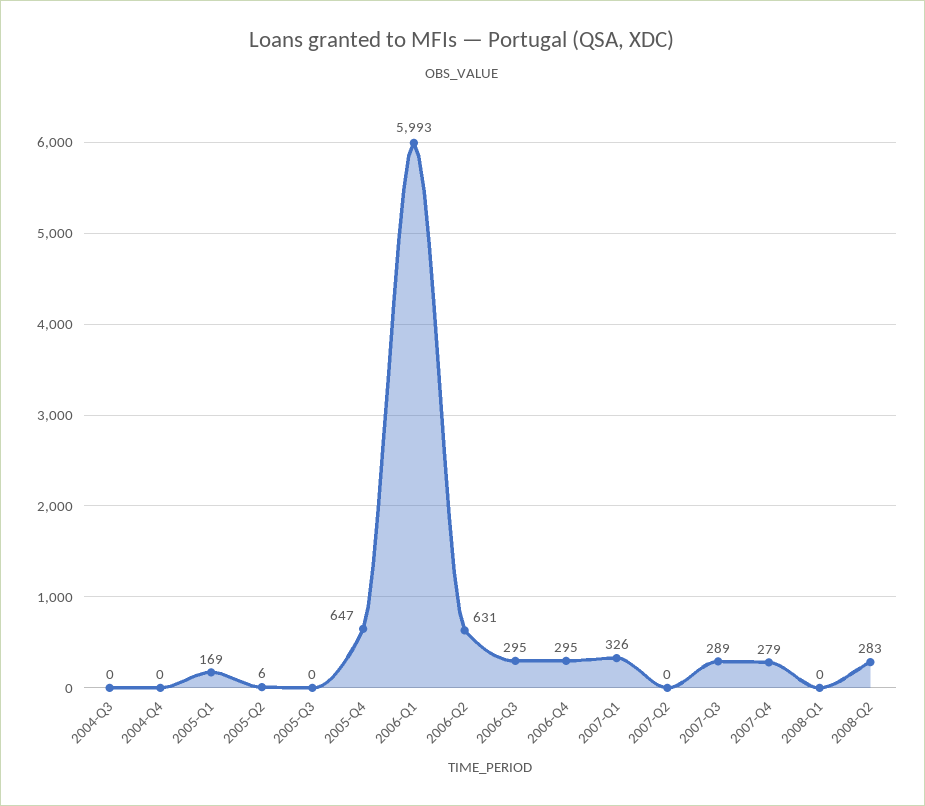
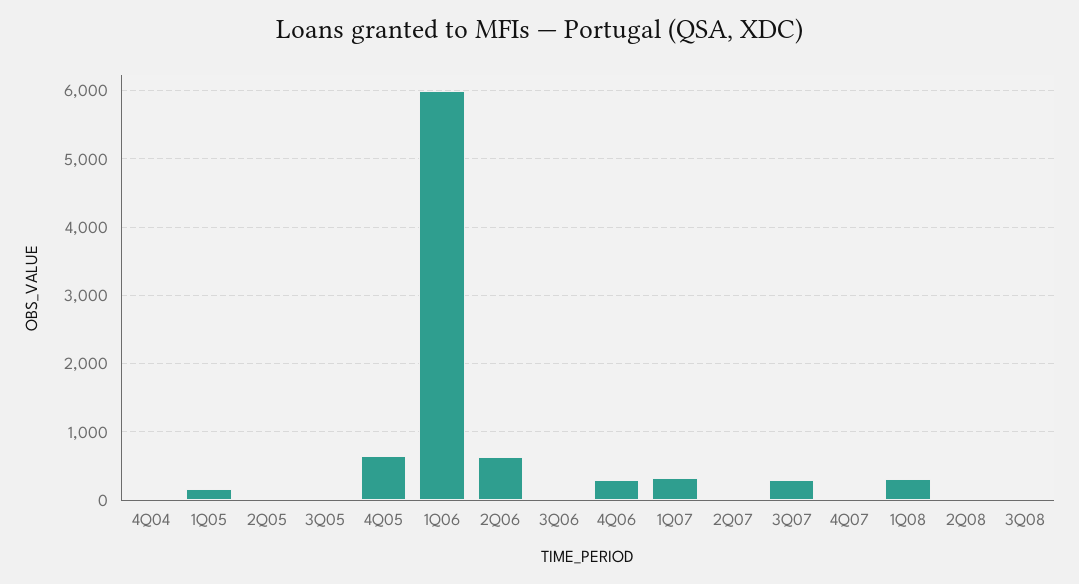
2004-Q3: 0 -> none
2006-Q3: 295 -> 0
2007-Q4: 279 -> 0
2008-Q1: 0 -> 300
2008-Q2: 283 -> 0
3Q08: none -> 0

